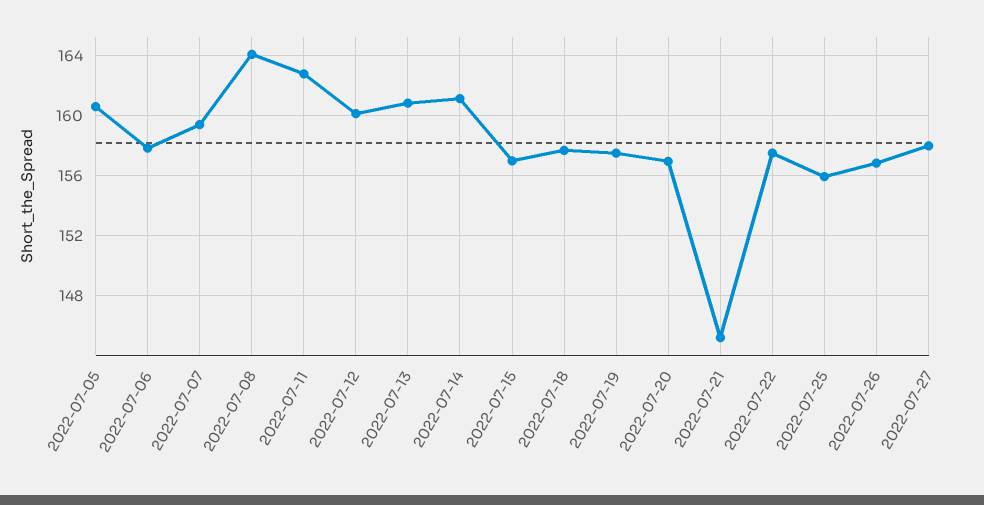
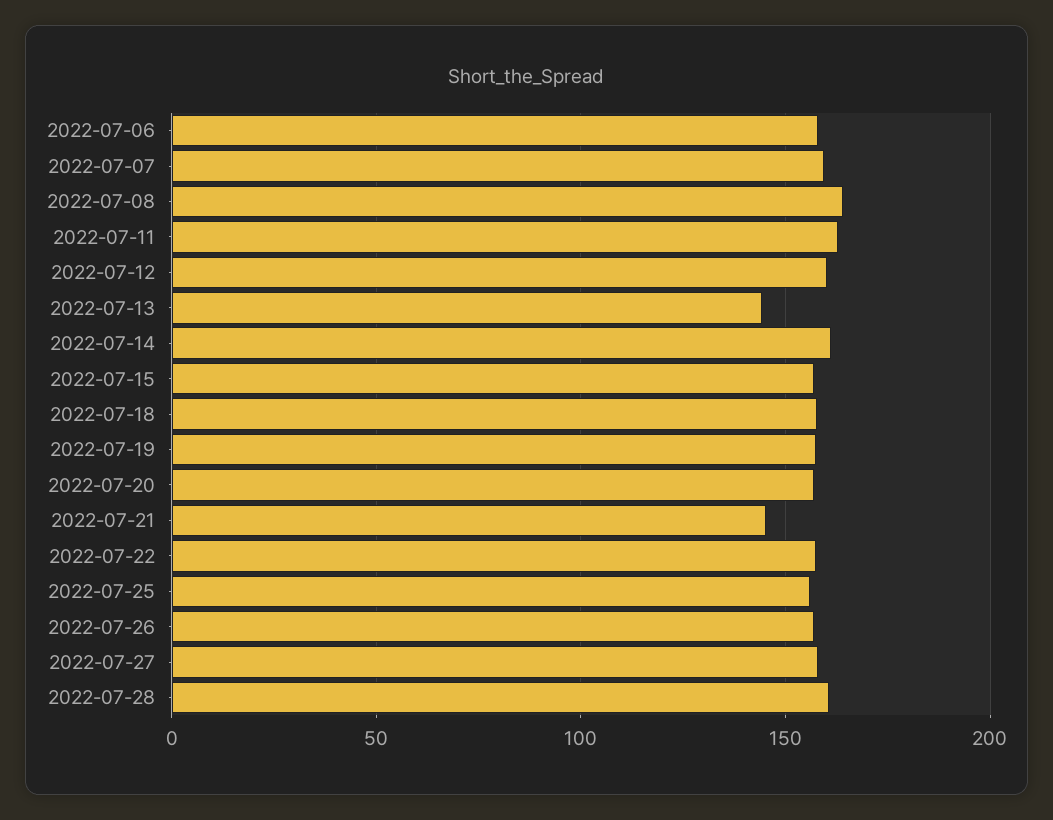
2022-07-05: 160.5 -> none
2022-07-13: 161 -> 145
2022-07-28: none -> 160

